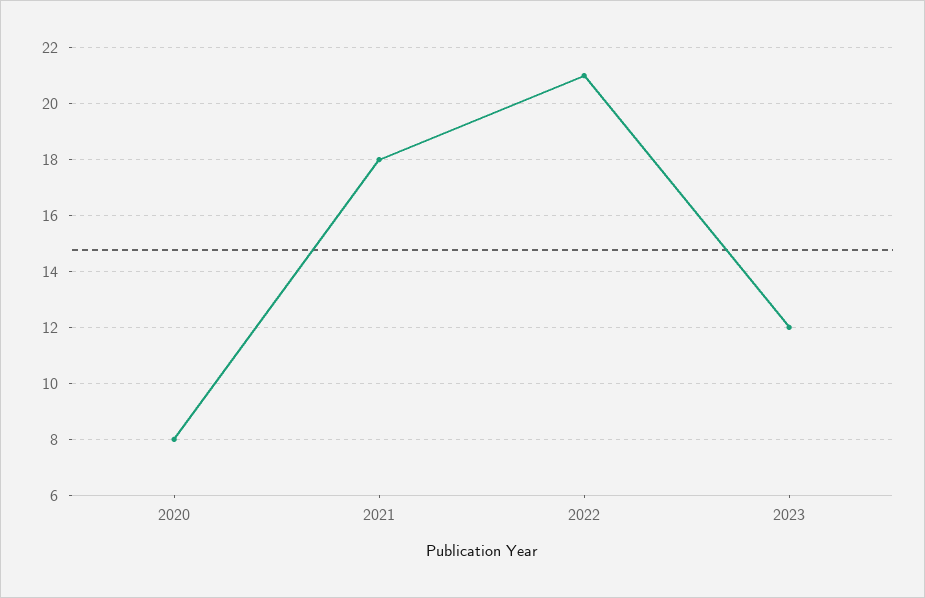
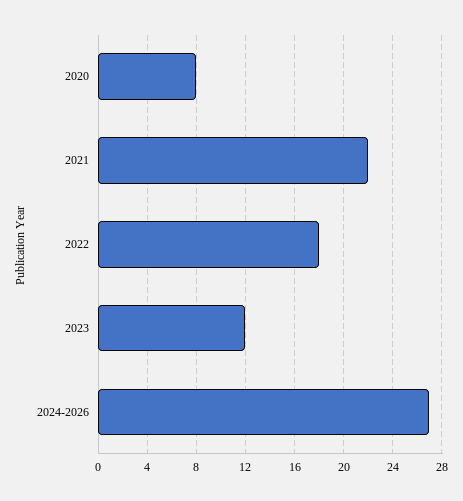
2021: 18 -> 22
2022: 21 -> 18
2024-2026: none -> 27

